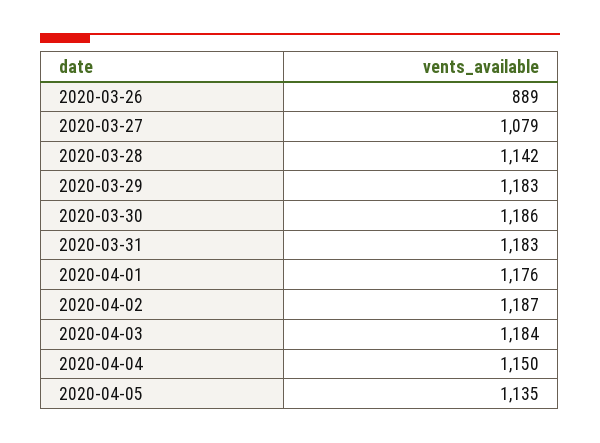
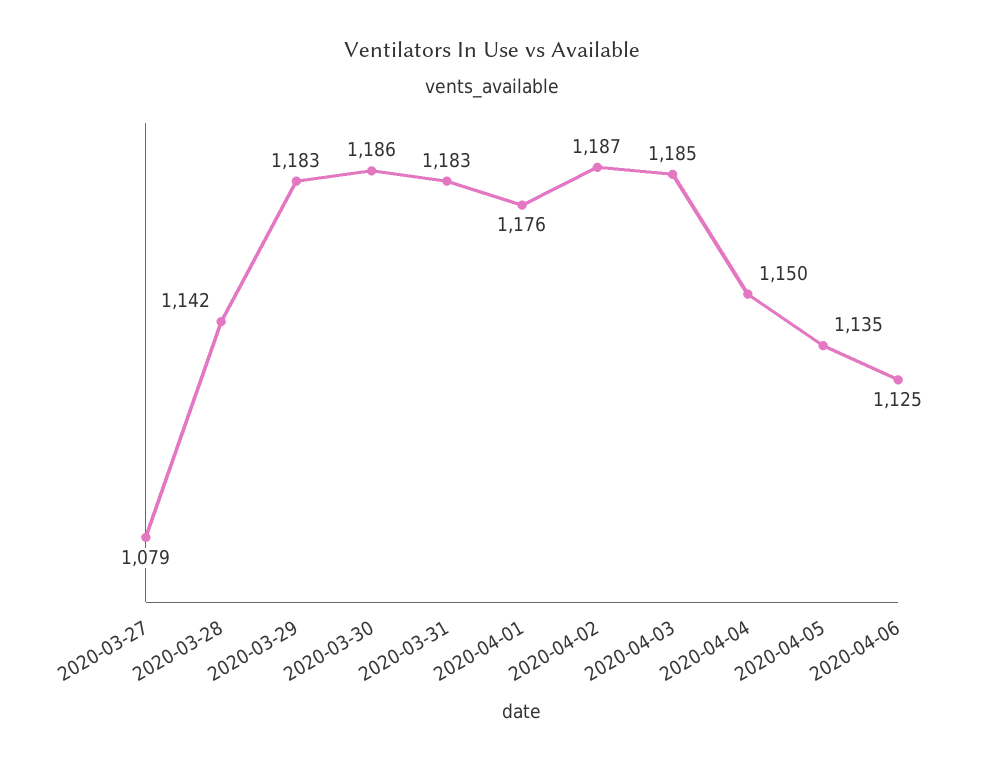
2020-03-26: 889 -> none
2020-04-03: 1184 -> 1185
2020-04-06: none -> 1125

